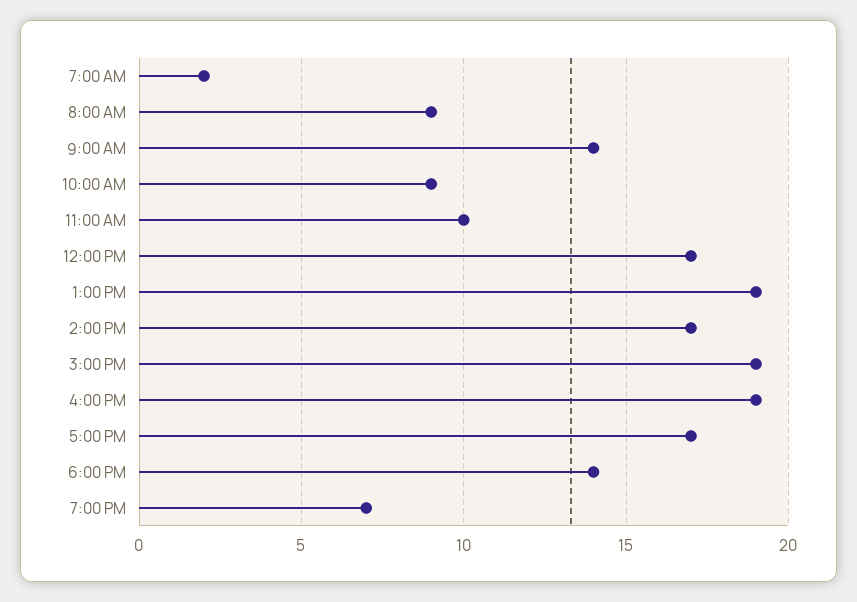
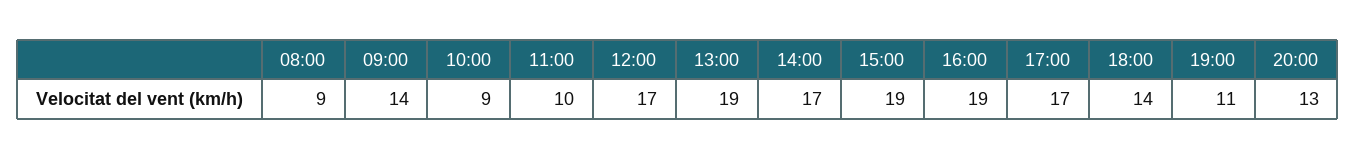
7:00 AM: 2 -> none
7:00 PM: 7 -> 11
20:00: none -> 13

